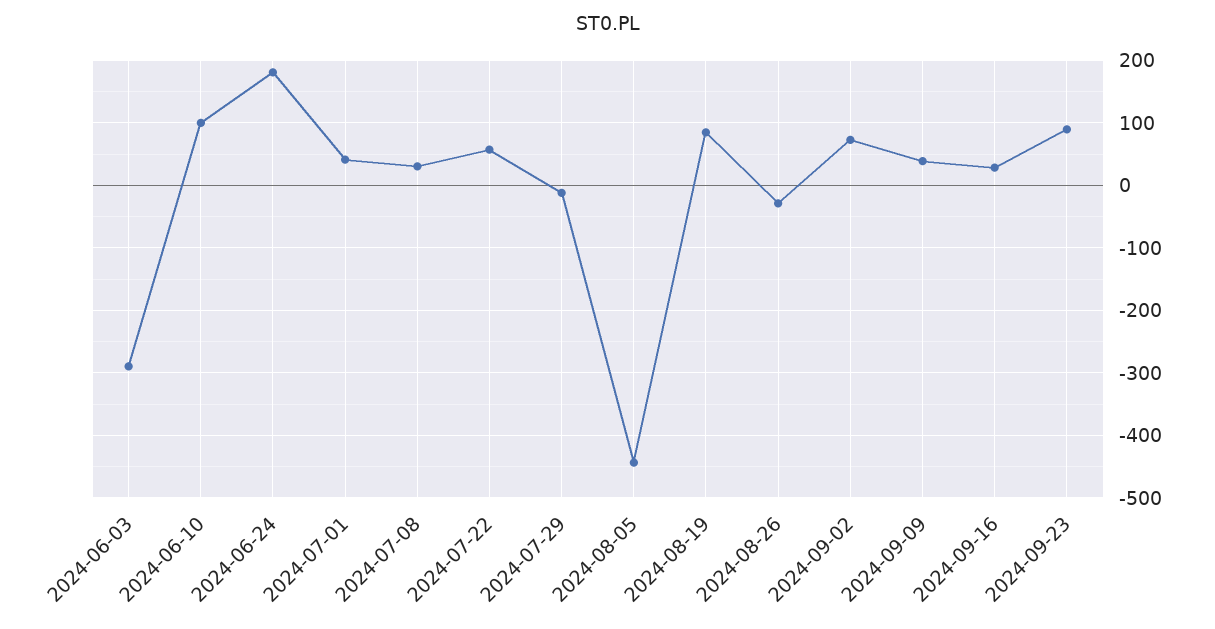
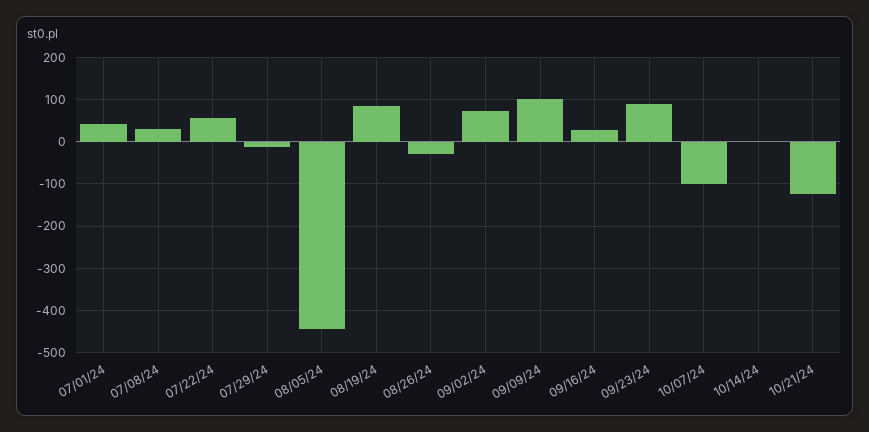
2024-06-03: -290 -> none
2024-06-10: 100 -> none
2024-06-24: 180 -> none
2024-09-09: 40 -> 100
10/07/24: none -> -100
10/14/24: none -> 0
10/21/24: none -> -120

